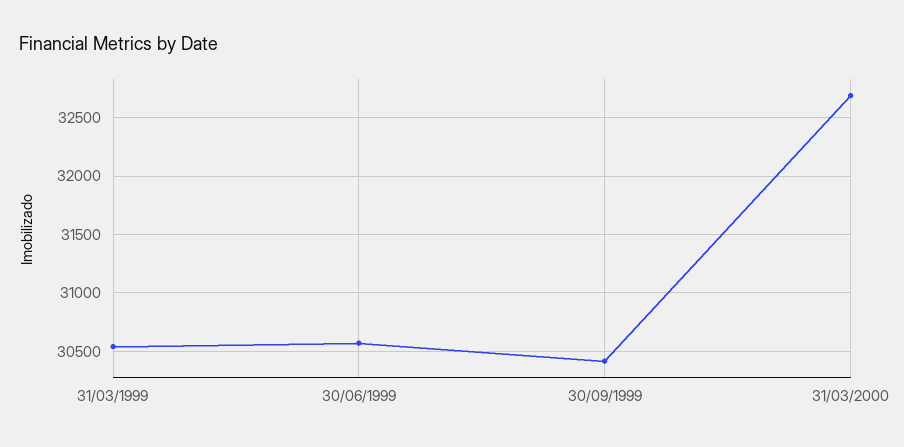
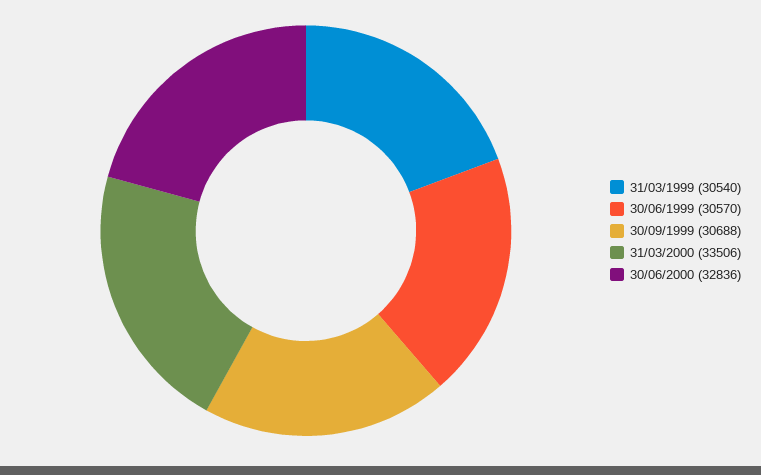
30/09/1999: 30400 -> 30688
31/03/2000: 32700 -> 33506
30/06/2000: none -> 32836

